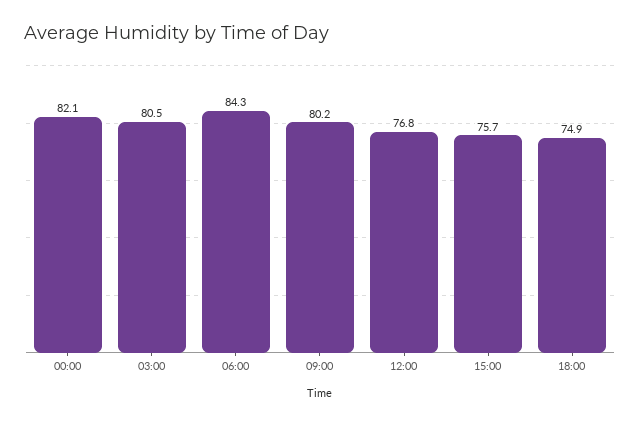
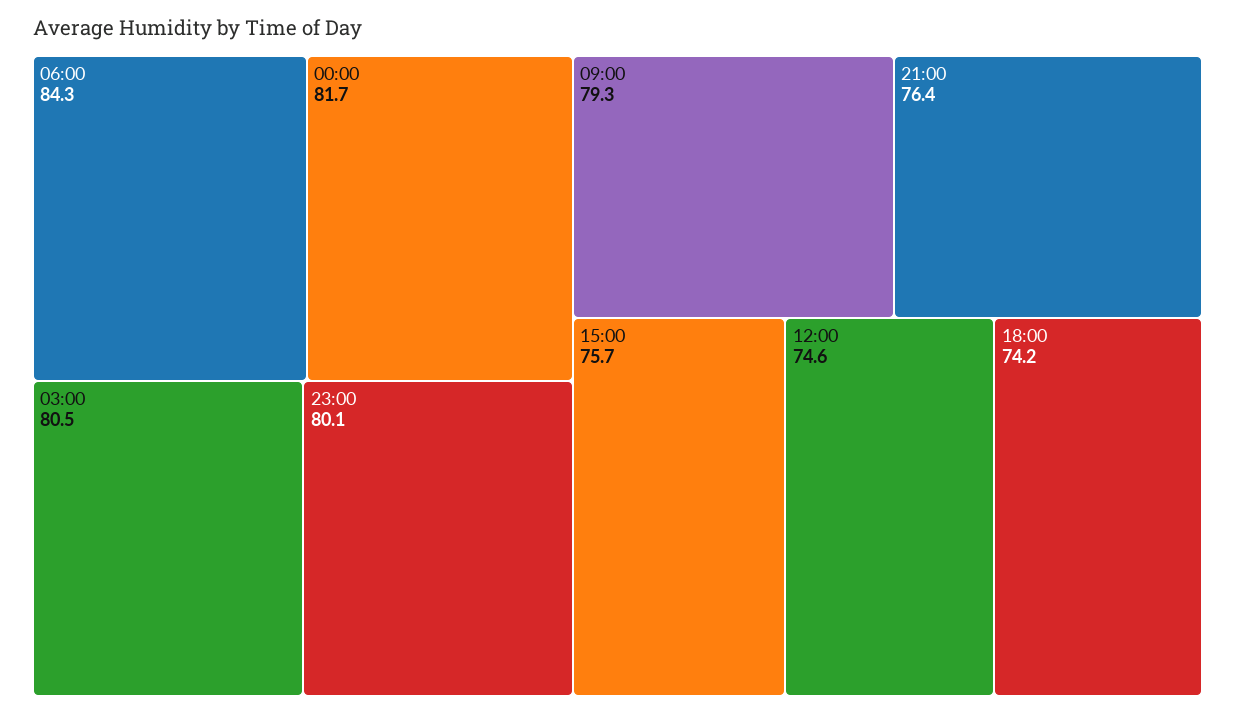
00:00: 82.1 -> 81.7
09:00: 80.2 -> 79.3
12:00: 76.8 -> 74.6
18:00: 74.9 -> 74.2
23:00: none -> 80.1
21:00: none -> 76.4

